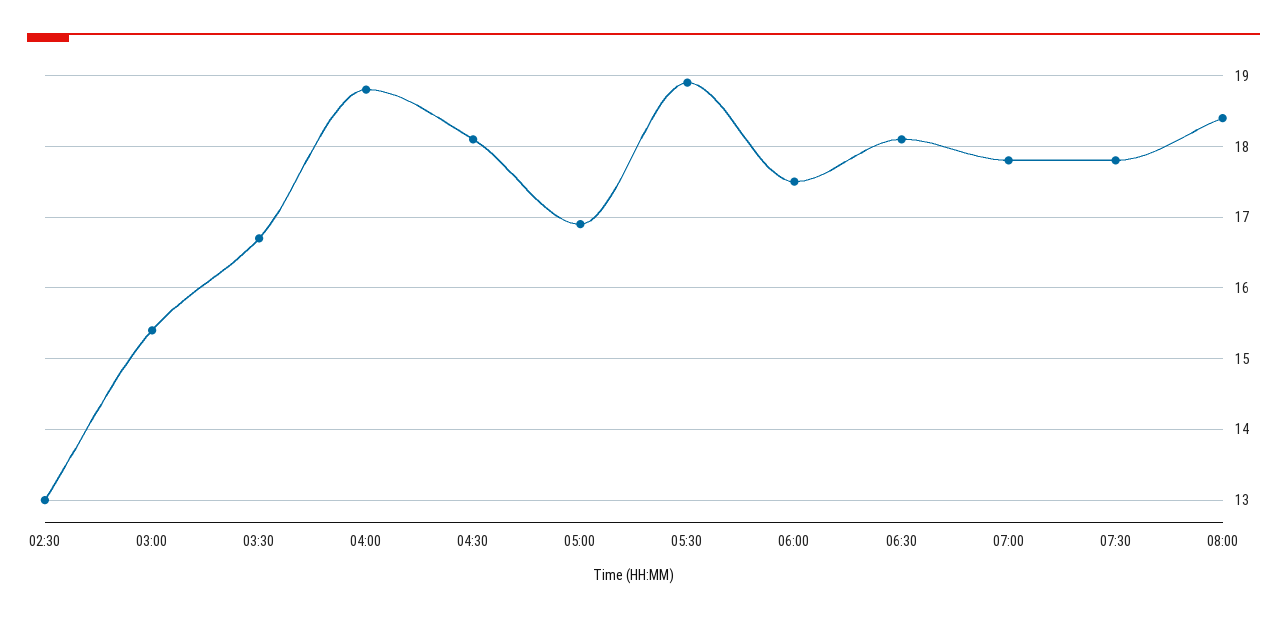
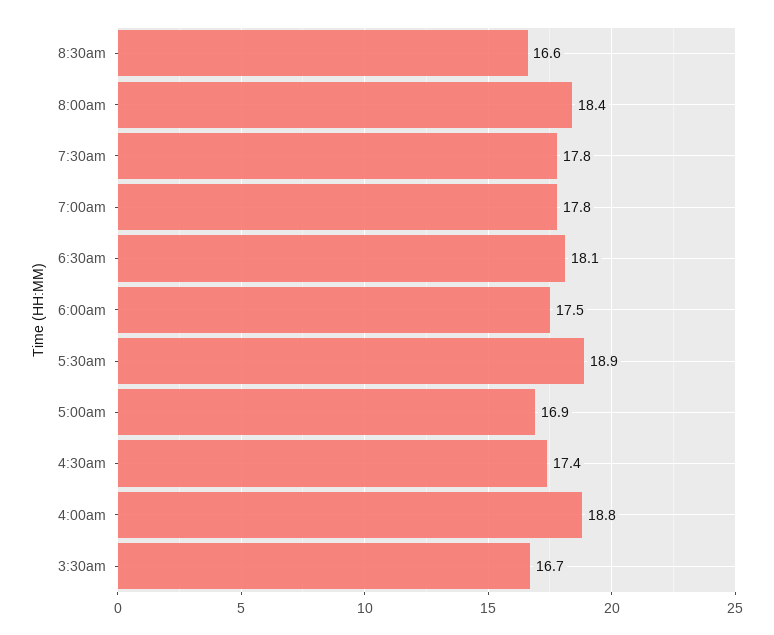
02:30: 13 -> none
03:00: 15.4 -> none
04:30: 18.1 -> 17.4
8:30am: none -> 16.6

